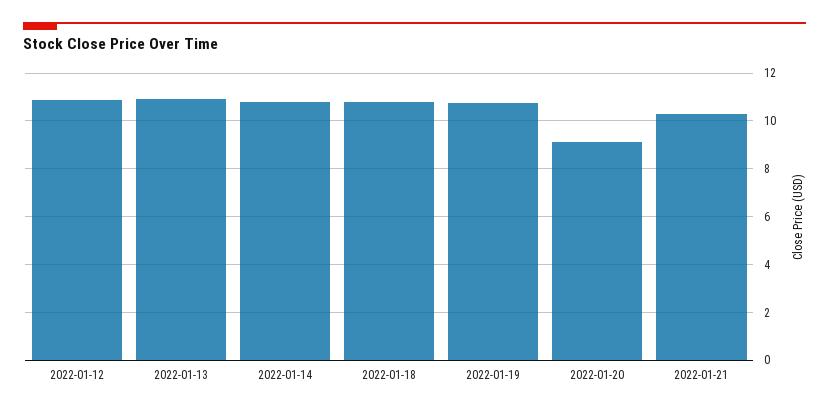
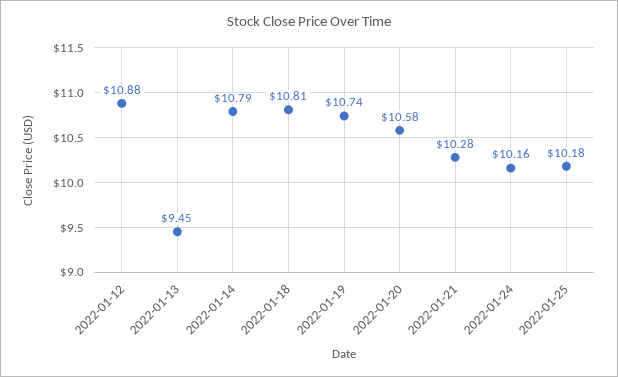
2022-01-13: 11 -> 9.45
2022-01-20: 9 -> 10.58
2022-01-24: none -> 10.16
2022-01-25: none -> 10.18

